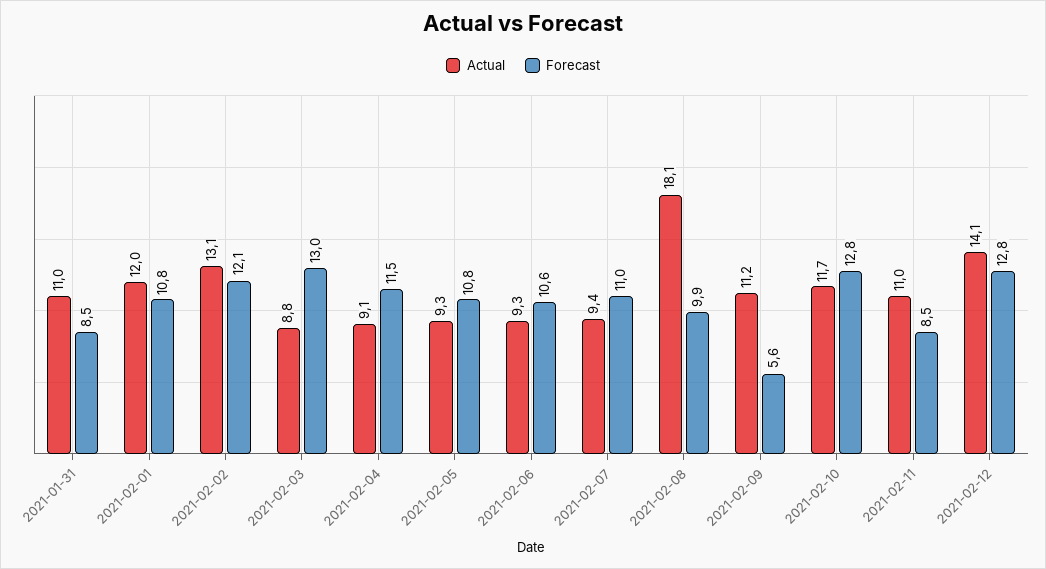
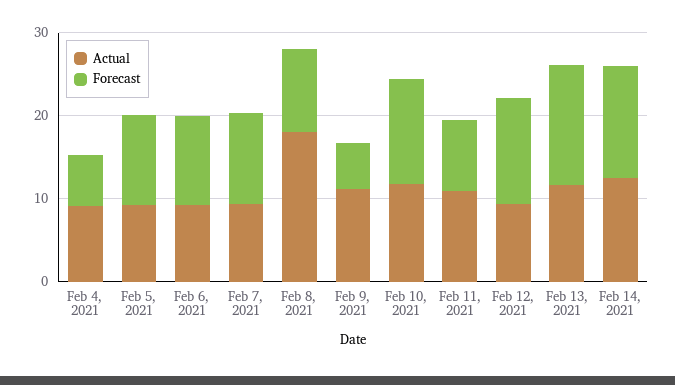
Actual, 2021-01-31: 11 -> none
Forecast, 2021-01-31: 8.5 -> none
Actual, 2021-02-01: 12 -> none
Forecast, 2021-02-01: 10.8 -> none
Actual, 2021-02-02: 13.1 -> none
Forecast, 2021-02-02: 12.1 -> none
Actual, 2021-02-03: 8.8 -> none
Forecast, 2021-02-03: 13 -> none
Forecast, 2021-02-04: 11.5 -> 6
Actual, 2021-02-12: 14.1 -> 10
Actual, Feb 13, 2021: none -> 12
Forecast, Feb 13, 2021: none -> 14
Actual, Feb 14, 2021: none -> 12
Forecast, Feb 14, 2021: none -> 14

